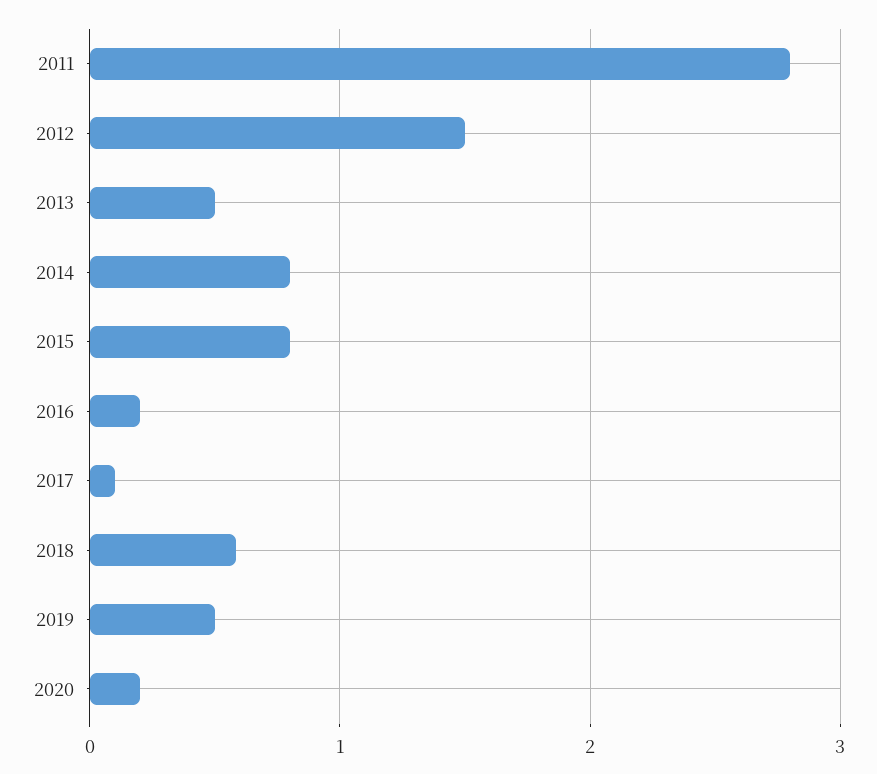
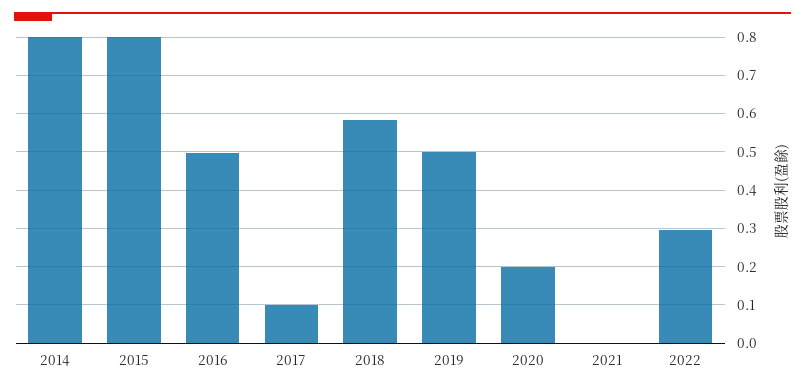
2011: 2.8 -> none
2012: 1.5 -> none
2013: 0.5 -> none
2016: 0.2 -> 0.5
2021: none -> 0
2022: none -> 0.3

